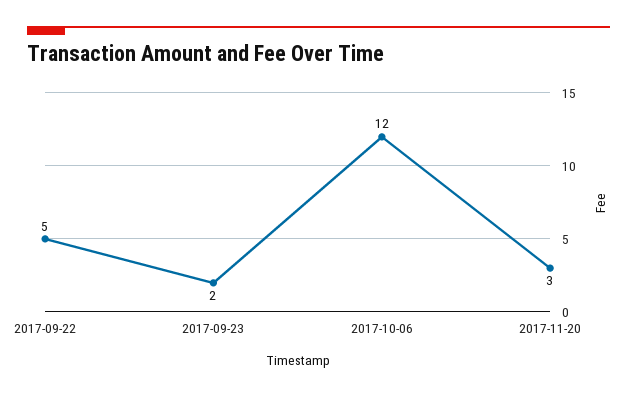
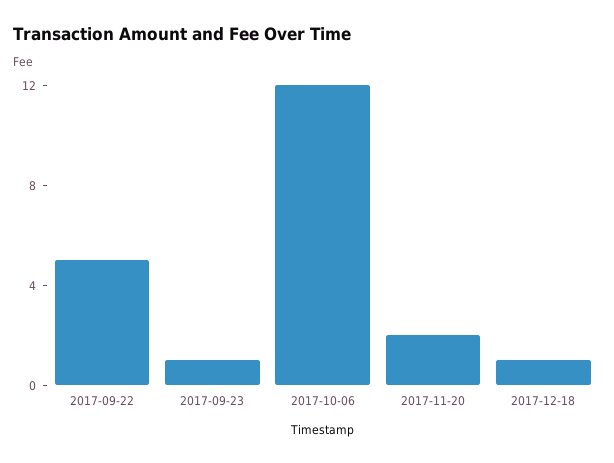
2017-09-23: 2 -> 1
2017-11-20: 3 -> 2
2017-12-18: none -> 1

